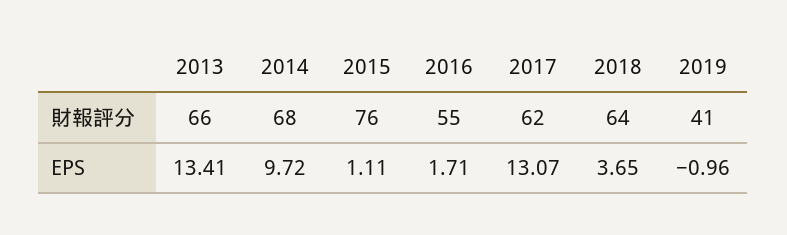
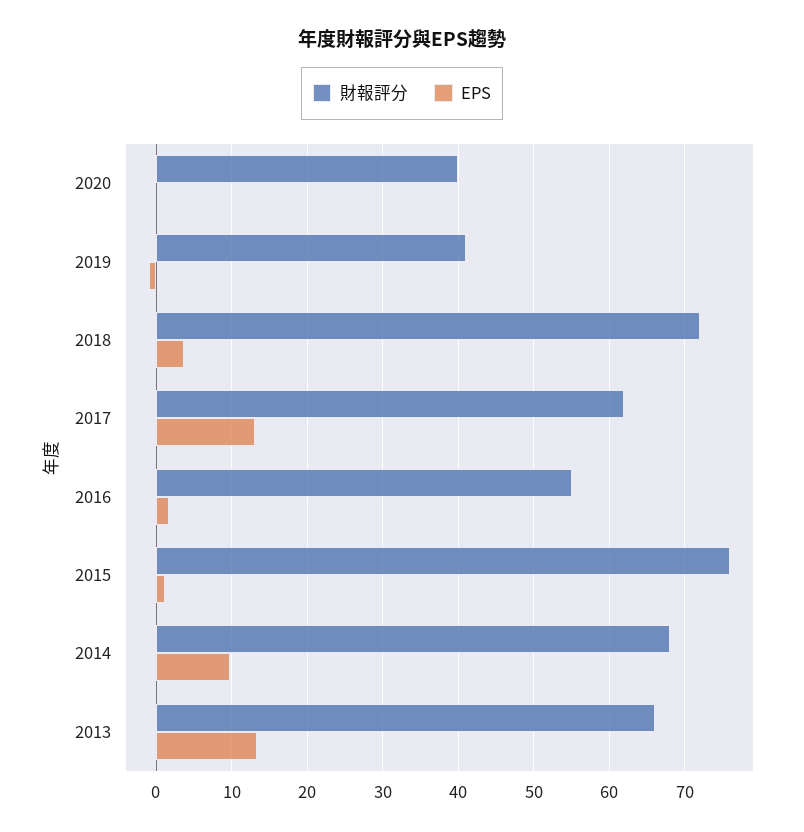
財報評分, 2018: 64 -> 72
財報評分, 2020: none -> 40
EPS, 2020: none -> 0

